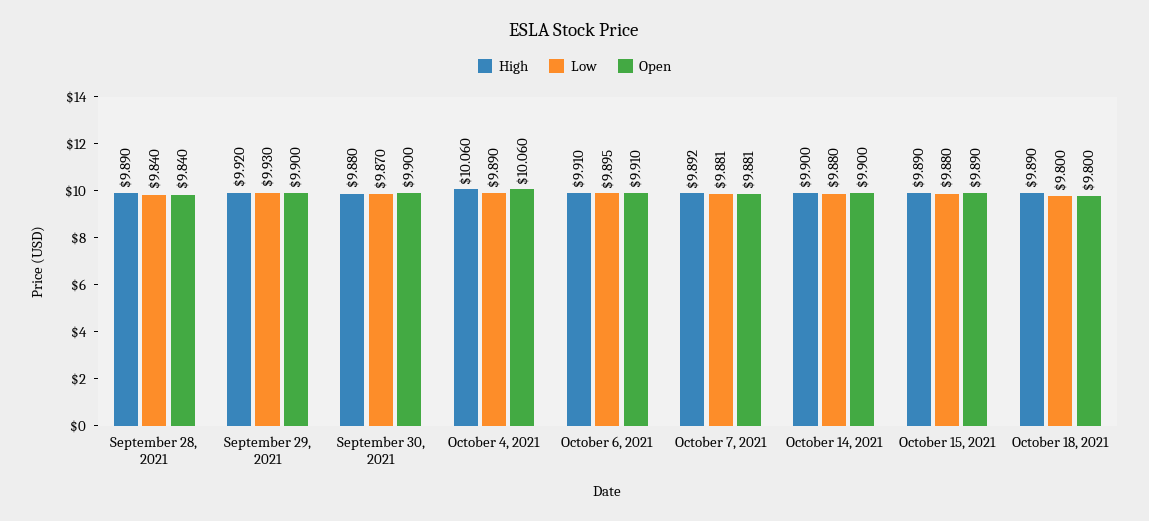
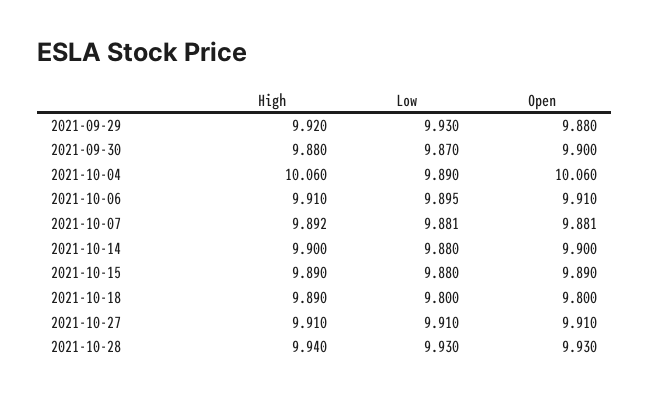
High, September 28, 2021: 9.89 -> none
Low, September 28, 2021: 9.84 -> none
Open, September 28, 2021: 9.84 -> none
Open, September 29, 2021: 9.9 -> 9.88
High, 2021-10-27: none -> 9.91
Low, 2021-10-27: none -> 9.91
Open, 2021-10-27: none -> 9.91
High, 2021-10-28: none -> 9.94
Low, 2021-10-28: none -> 9.93
Open, 2021-10-28: none -> 9.93

